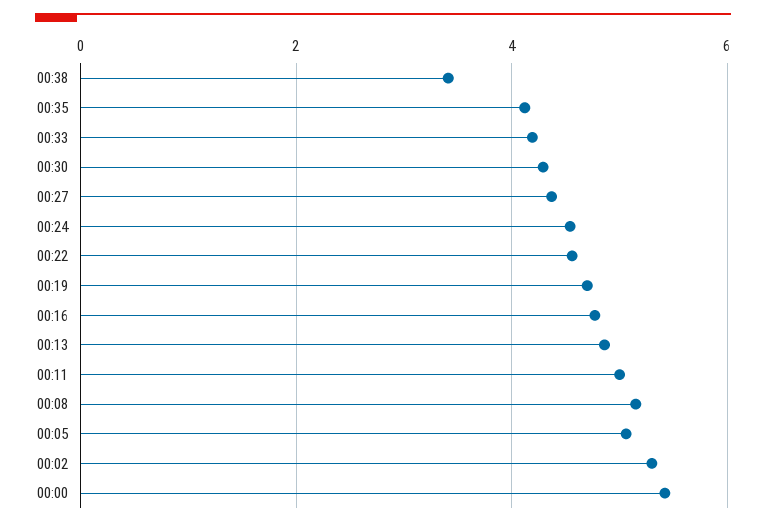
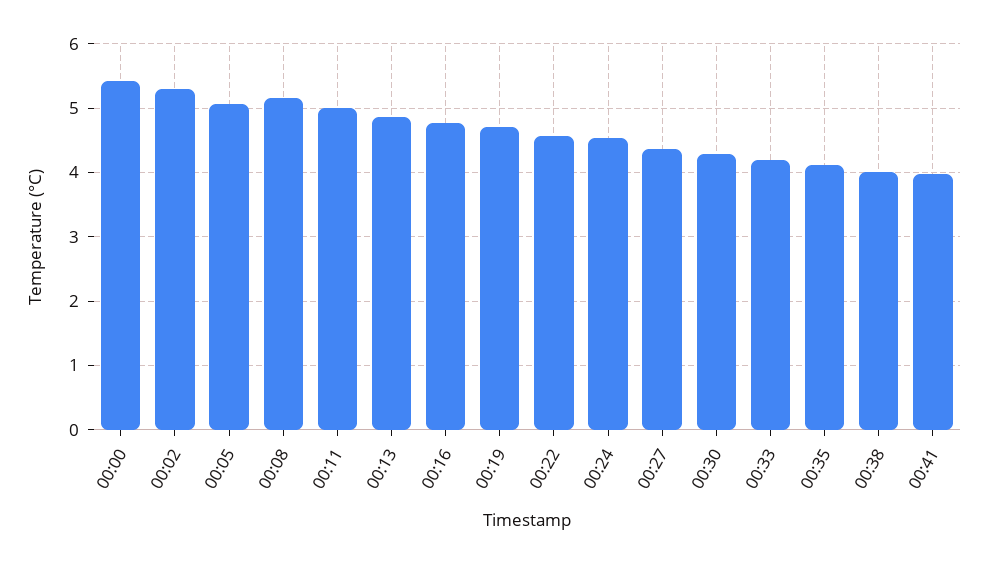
00:38: 3.4 -> 4
00:41: none -> 4

